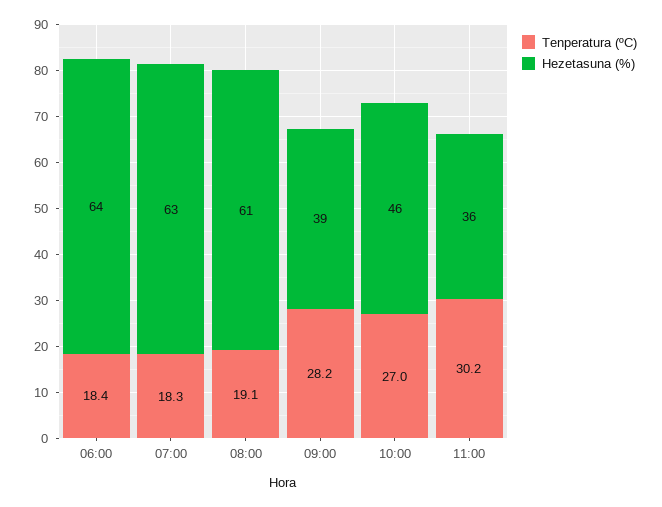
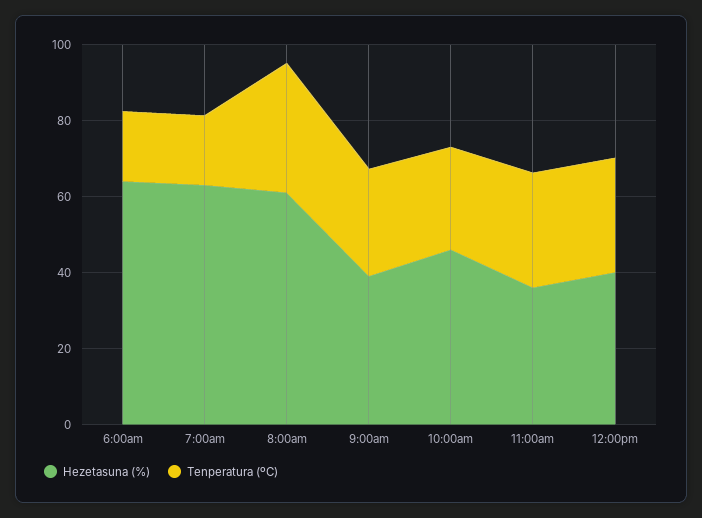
Tenperatura (ºC), 08:00: 19.1 -> 35
Hezetasuna (%), 12:00pm: none -> 40
Tenperatura (ºC), 12:00pm: none -> 30

